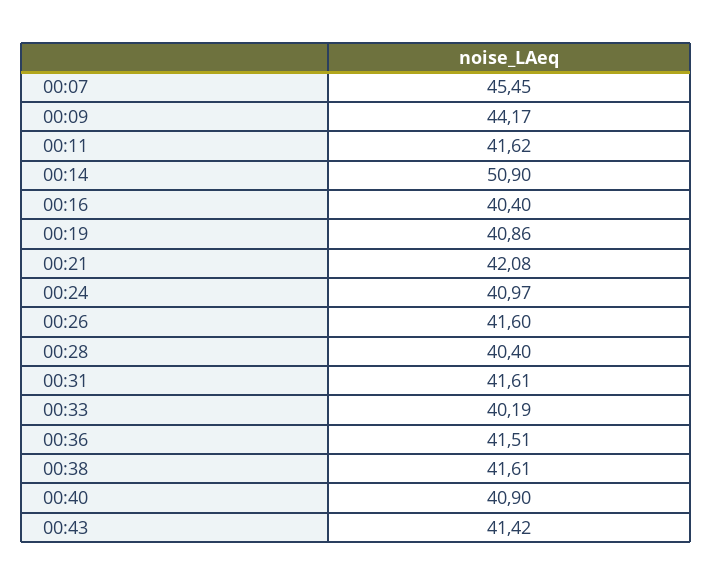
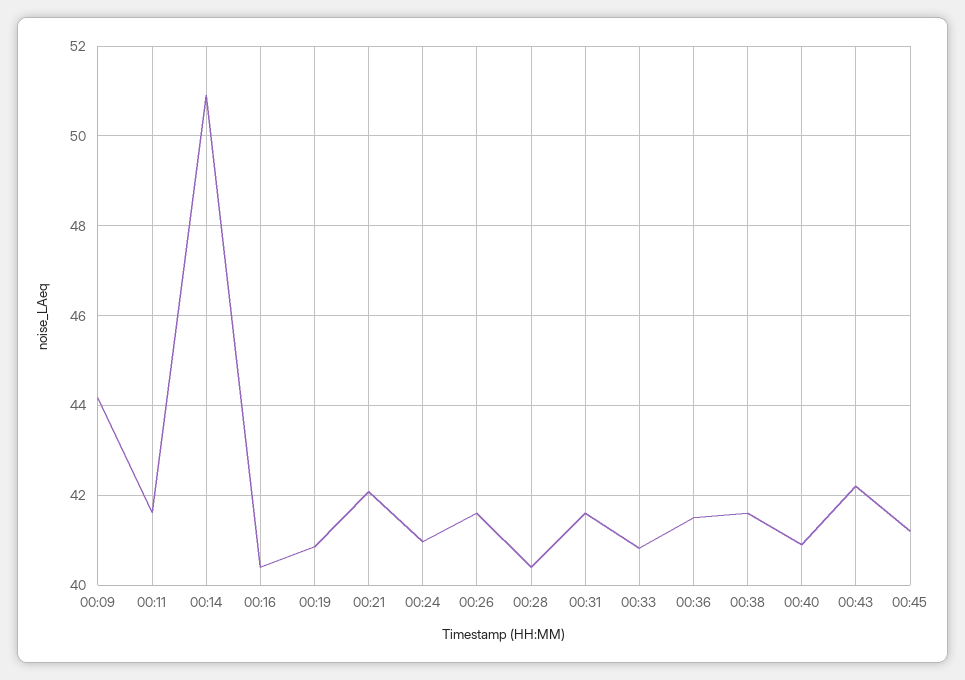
00:07: 45.45 -> none
00:33: 40.19 -> 40.8
00:43: 41.42 -> 42.2
00:45: none -> 41.2

